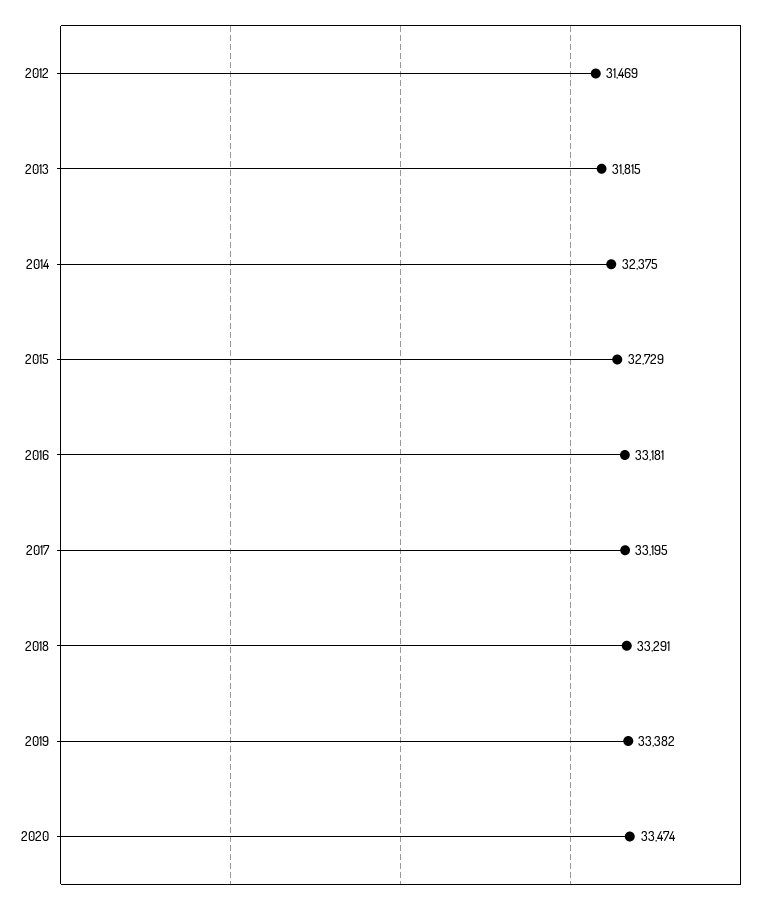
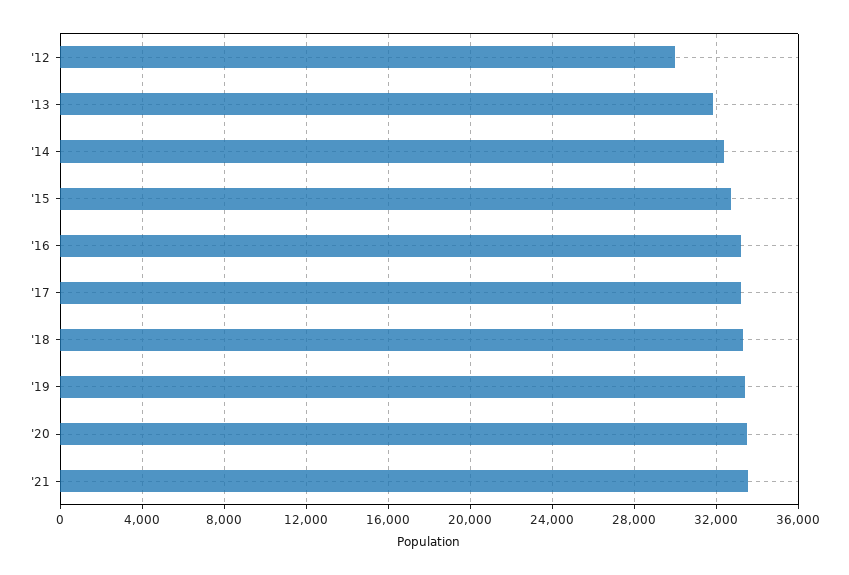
2012: 31469 -> 30000
'21: none -> 33500

